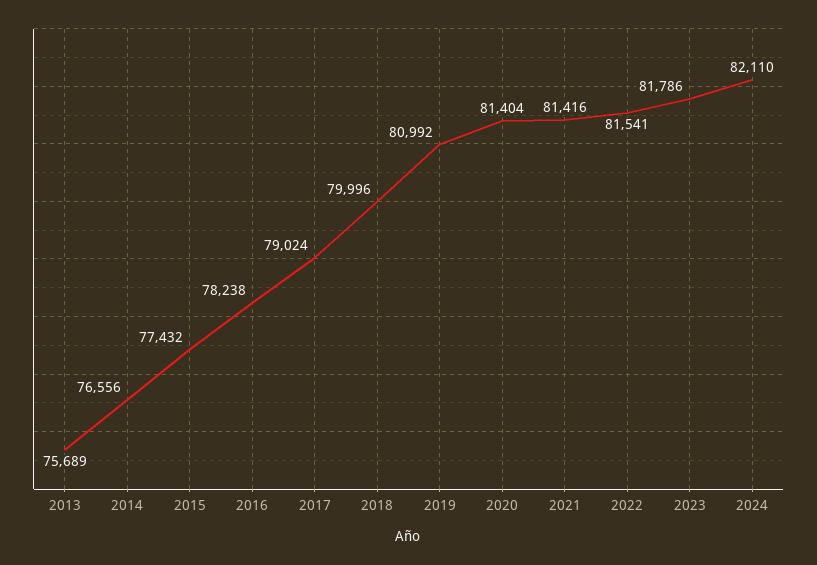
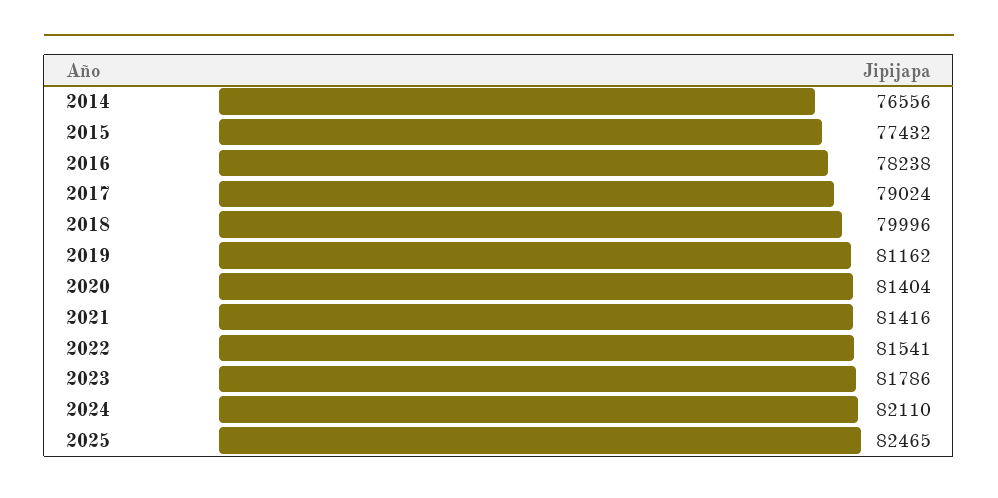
2013: 75689 -> none
2019: 80992 -> 81162
2025: none -> 82465

